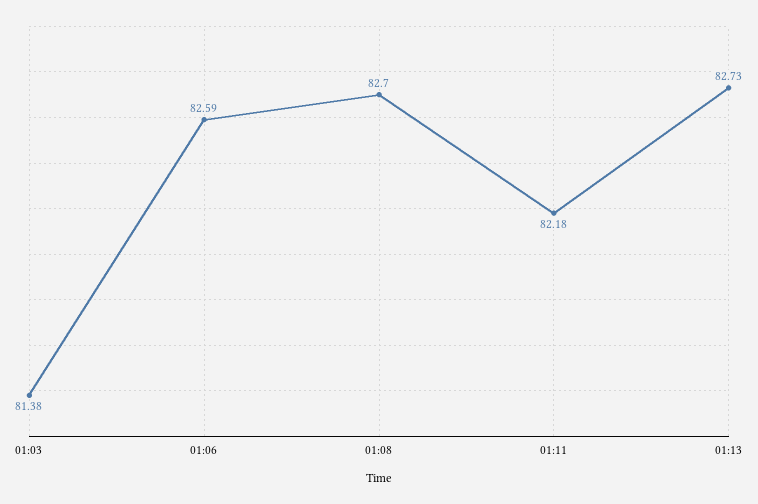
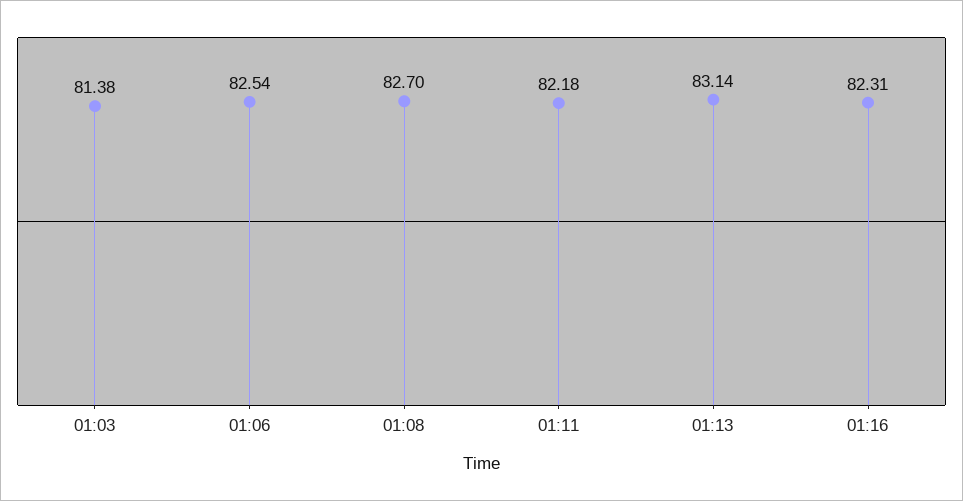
01:06: 82.59 -> 82.54
01:13: 82.73 -> 83.14
01:16: none -> 82.31

